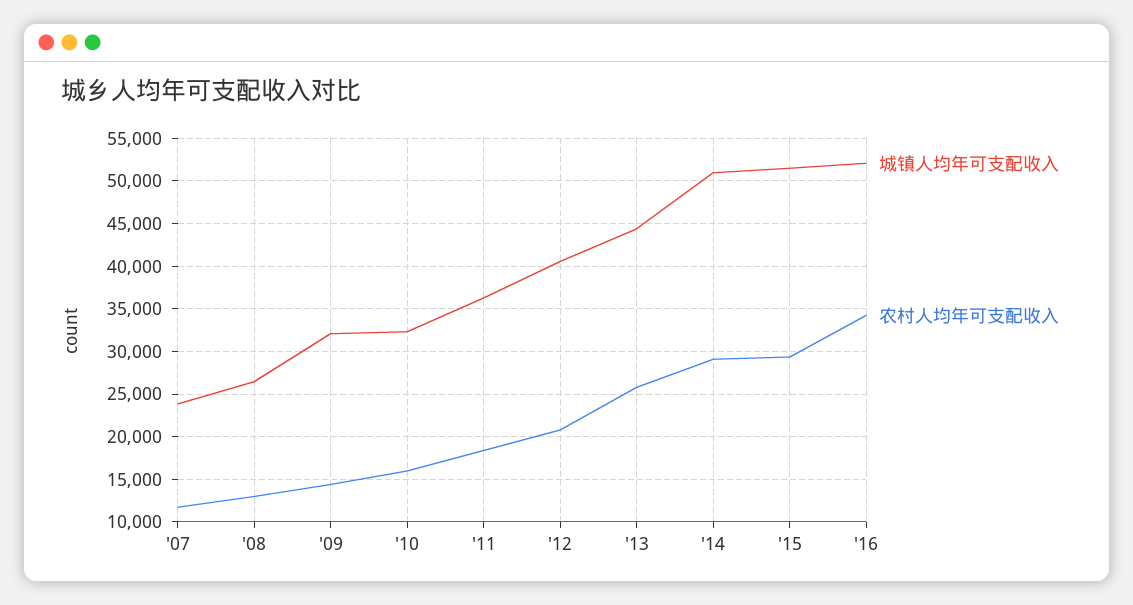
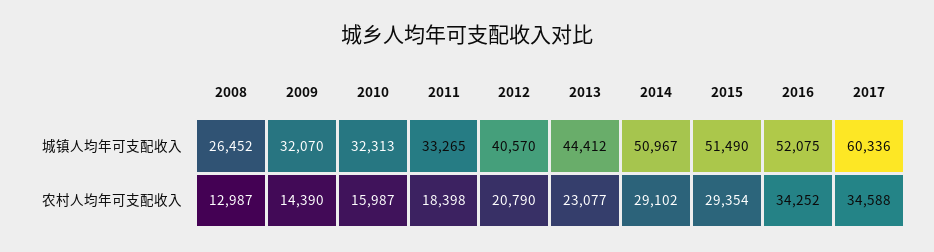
城镇人均年可支配收入, '07: 24000 -> none
农村人均年可支配收入, '07: 12000 -> none
城镇人均年可支配收入, '11: 36000 -> 33265
农村人均年可支配收入, '13: 26000 -> 23077
城镇人均年可支配收入, 2017: none -> 60336
农村人均年可支配收入, 2017: none -> 34588

